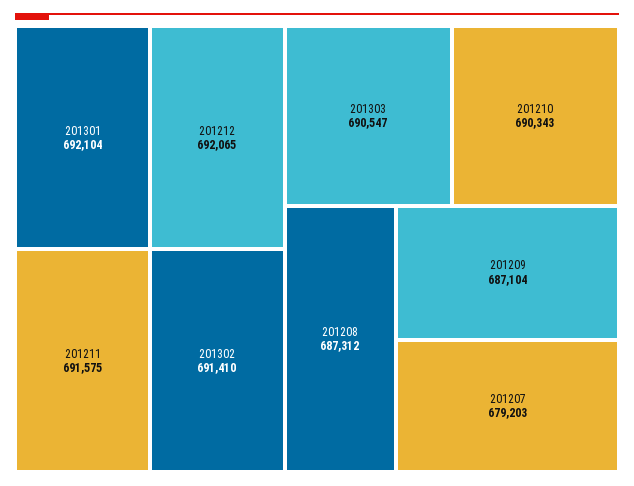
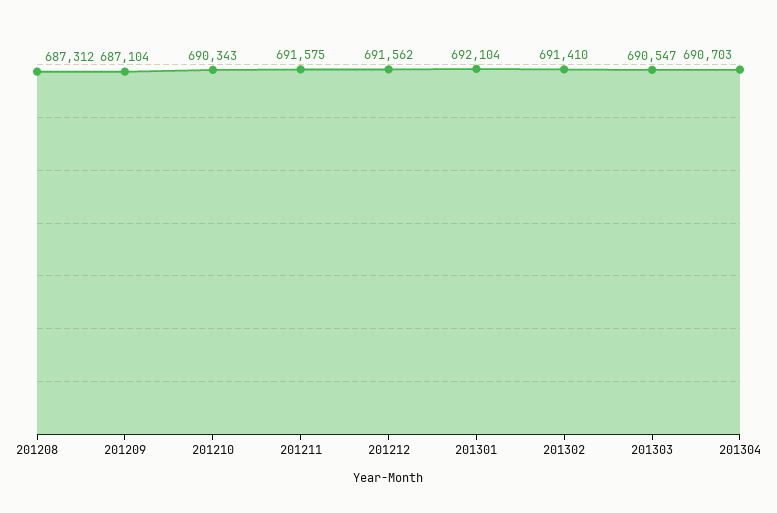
201212: 692065 -> 691562
201207: 679203 -> none
201304: none -> 690703

